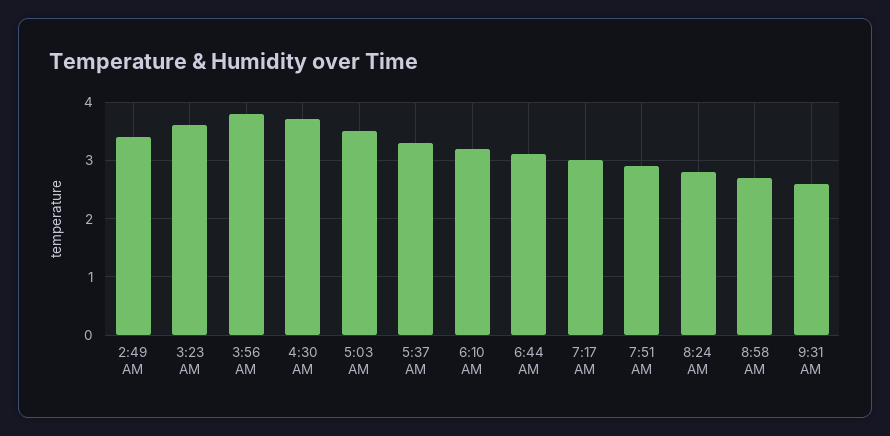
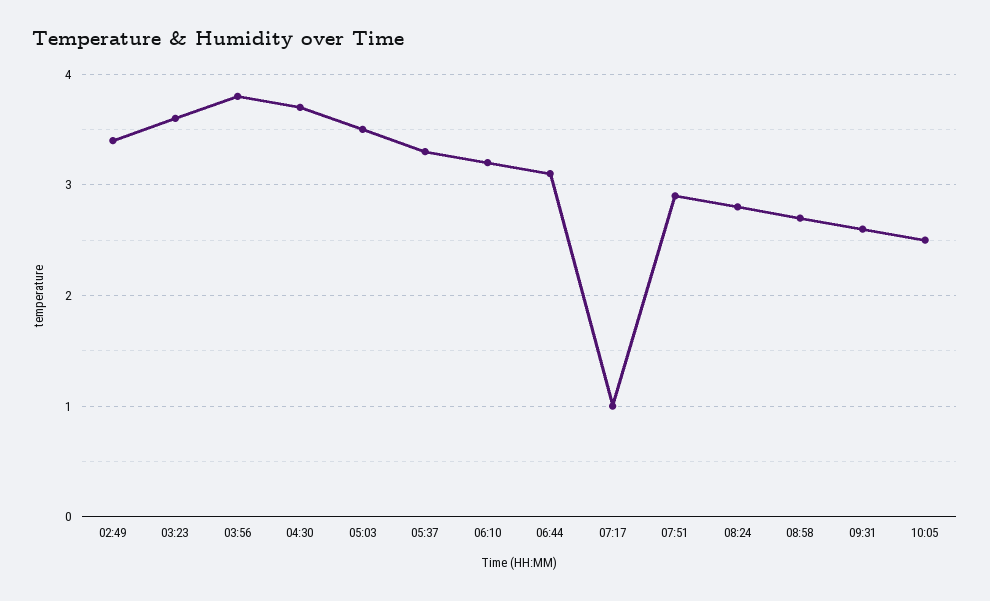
7:17 AM: 3 -> 1
10:05: none -> 2.5

